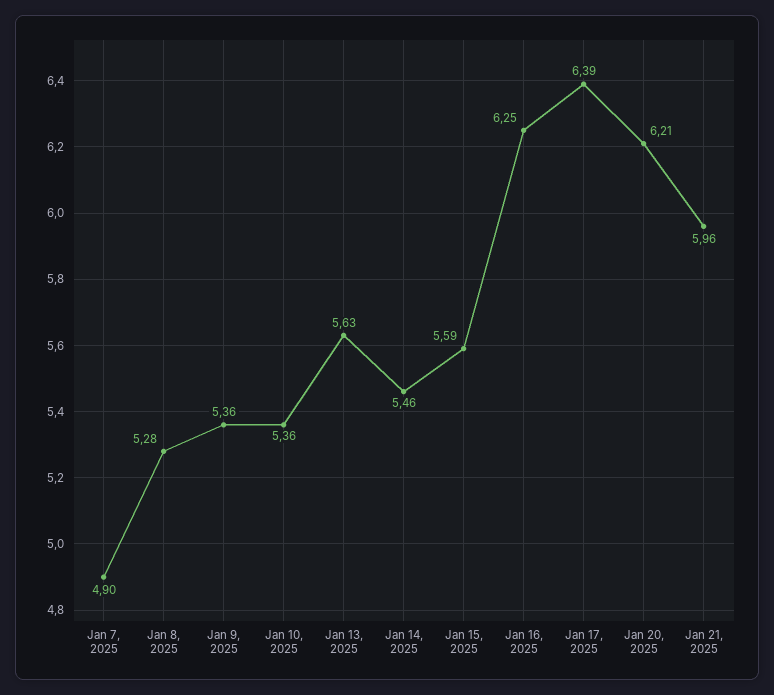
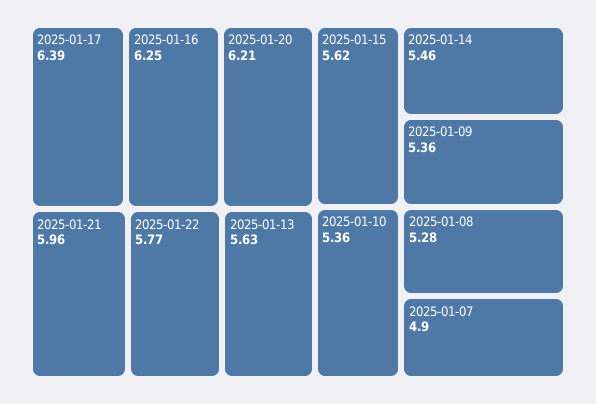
Jan 15, 2025: 5.59 -> 5.62
2025-01-22: none -> 5.77

